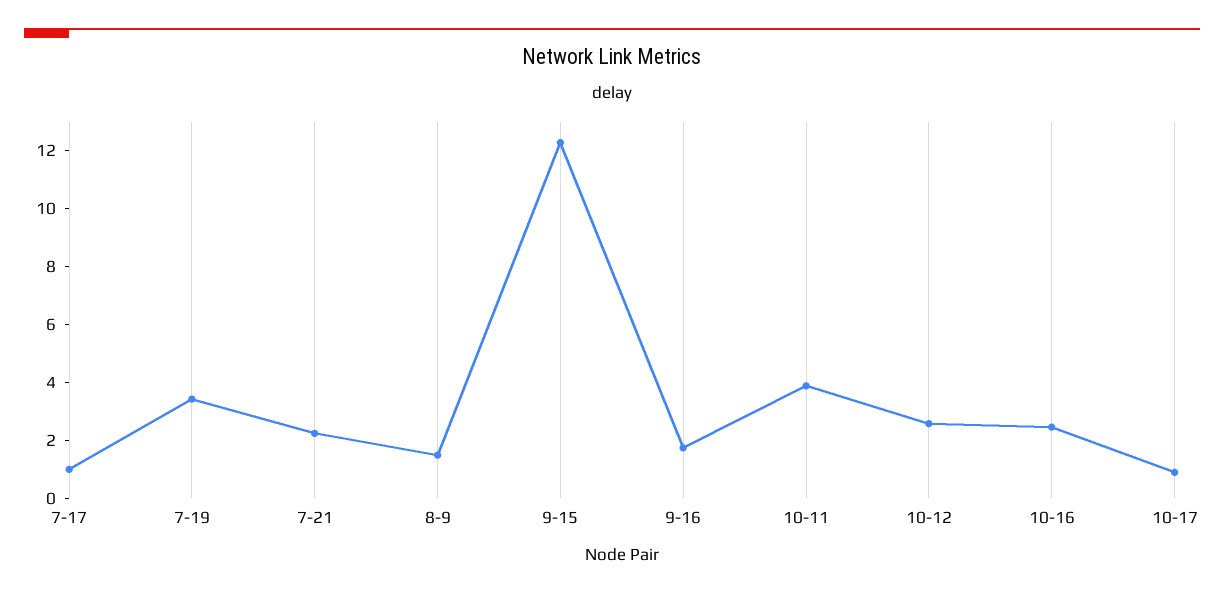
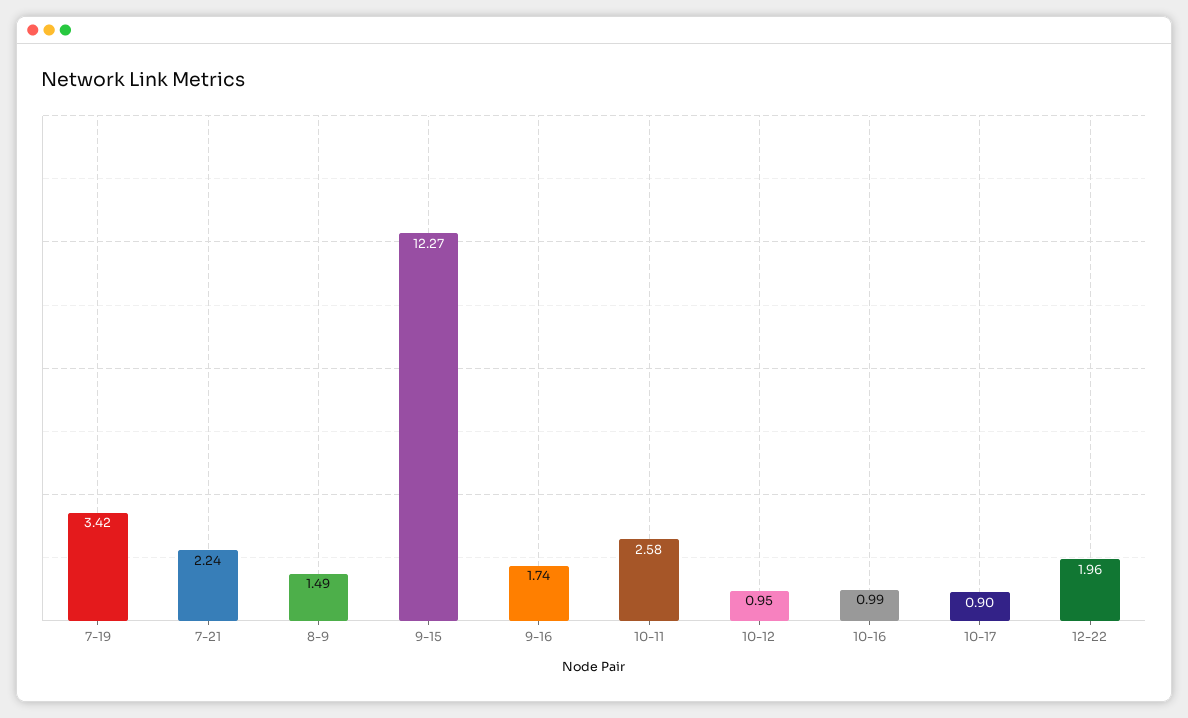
7-17: 1 -> none
10-11: 4 -> 2.58
10-12: 2.5 -> 0.95
10-16: 2.5 -> 0.99
12-22: none -> 1.96

